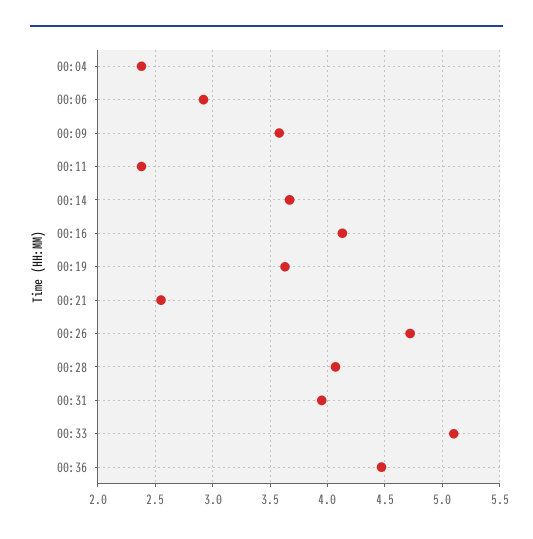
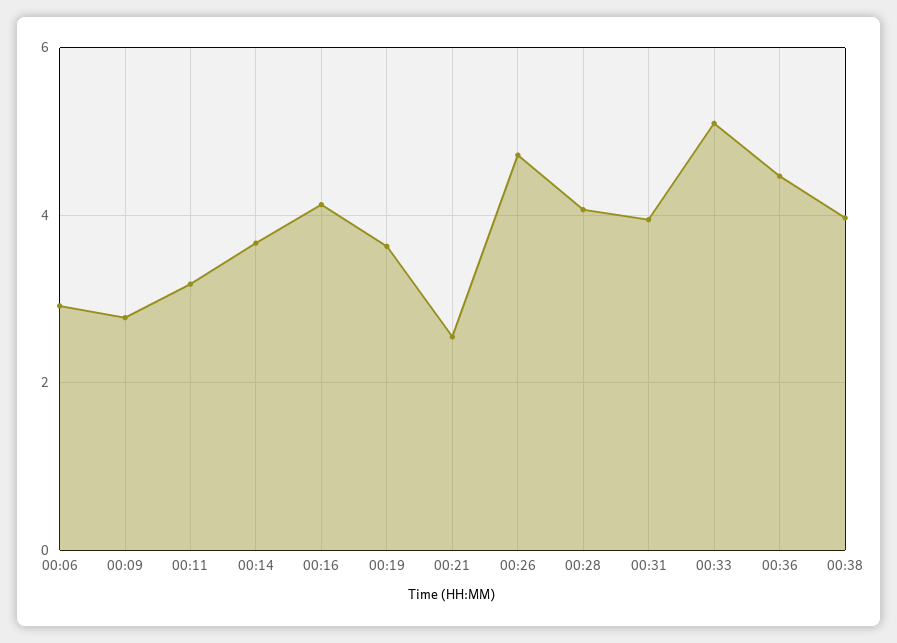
00:04: 2.4 -> none
00:09: 3.6 -> 2.8
00:11: 2.4 -> 3.2
00:38: none -> 4

